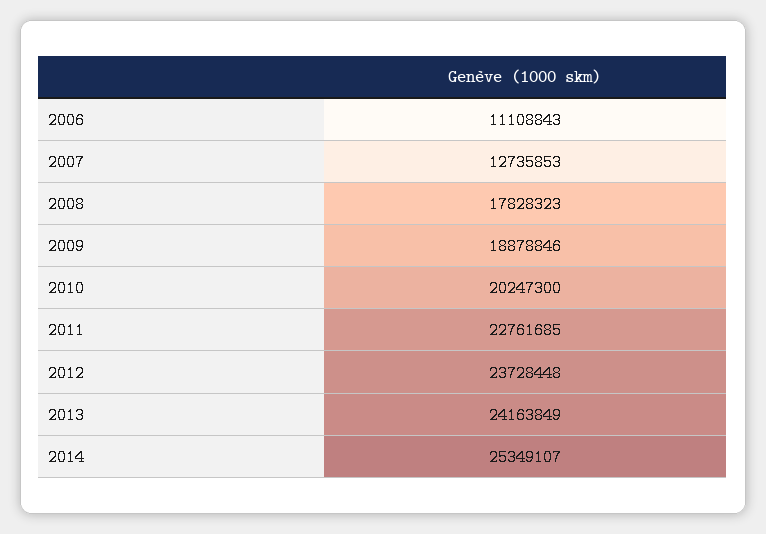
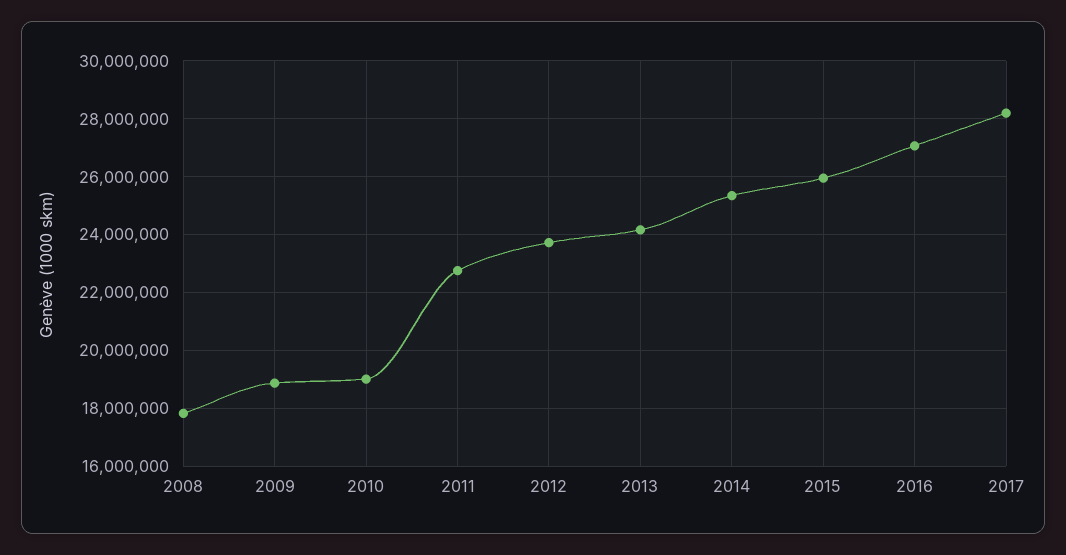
2006: 11108843 -> none
2007: 12735853 -> none
2010: 20247300 -> 19000000
2015: none -> 26000000
2016: none -> 27000000
2017: none -> 28250000

